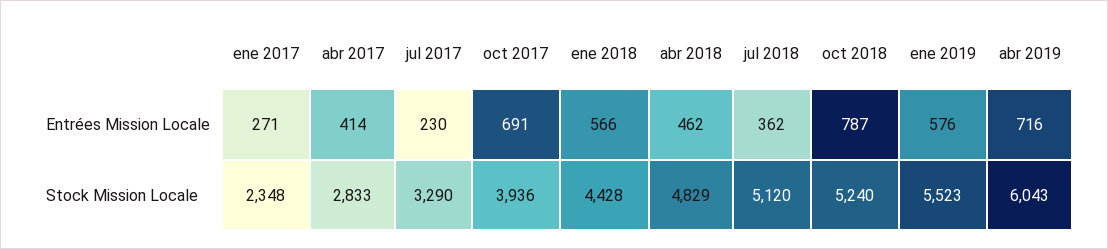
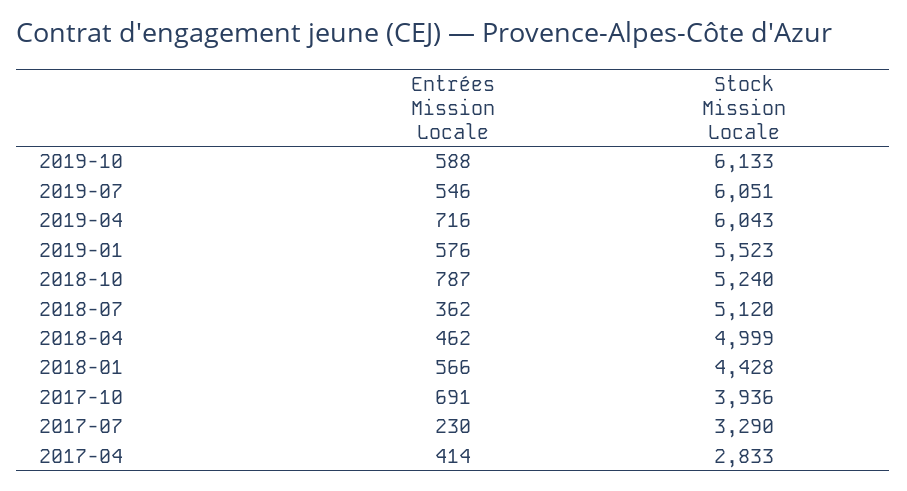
ene 2017, Entrées Mission Locale: 271 -> none
ene 2017, Stock Mission Locale: 2348 -> none
abr 2018, Stock Mission Locale: 4829 -> 4999
2019-10, Entrées Mission Locale: none -> 588
2019-10, Stock Mission Locale: none -> 6133
2019-07, Entrées Mission Locale: none -> 546
2019-07, Stock Mission Locale: none -> 6051

